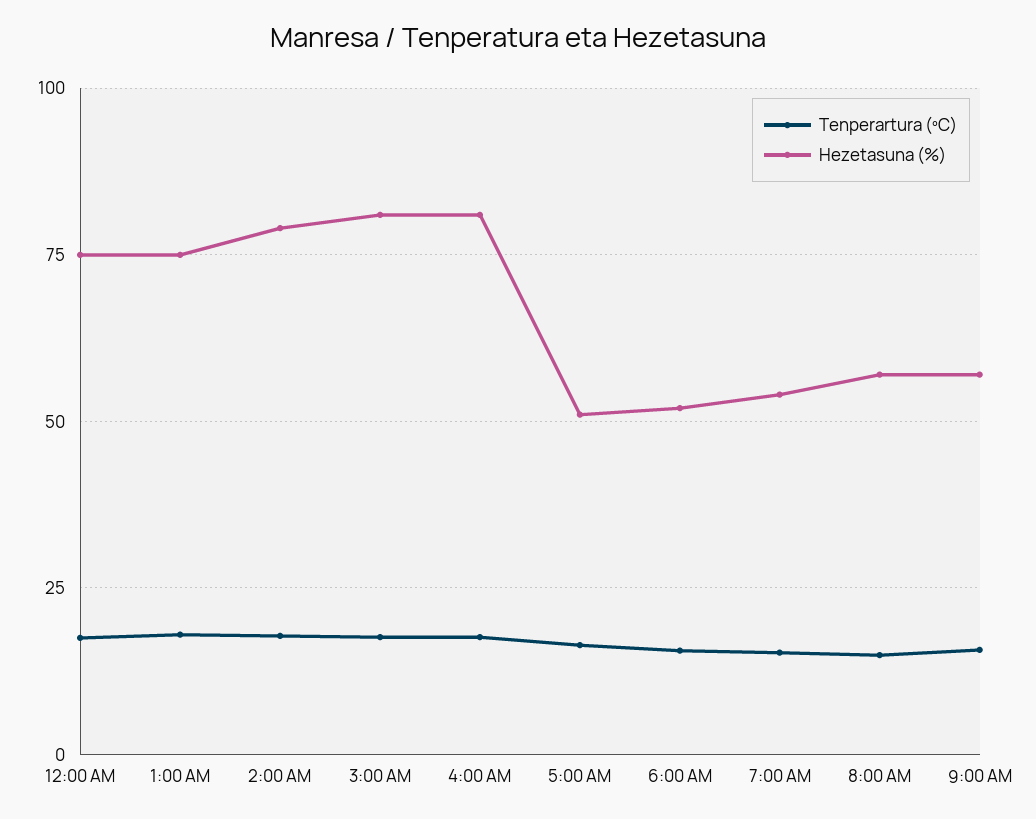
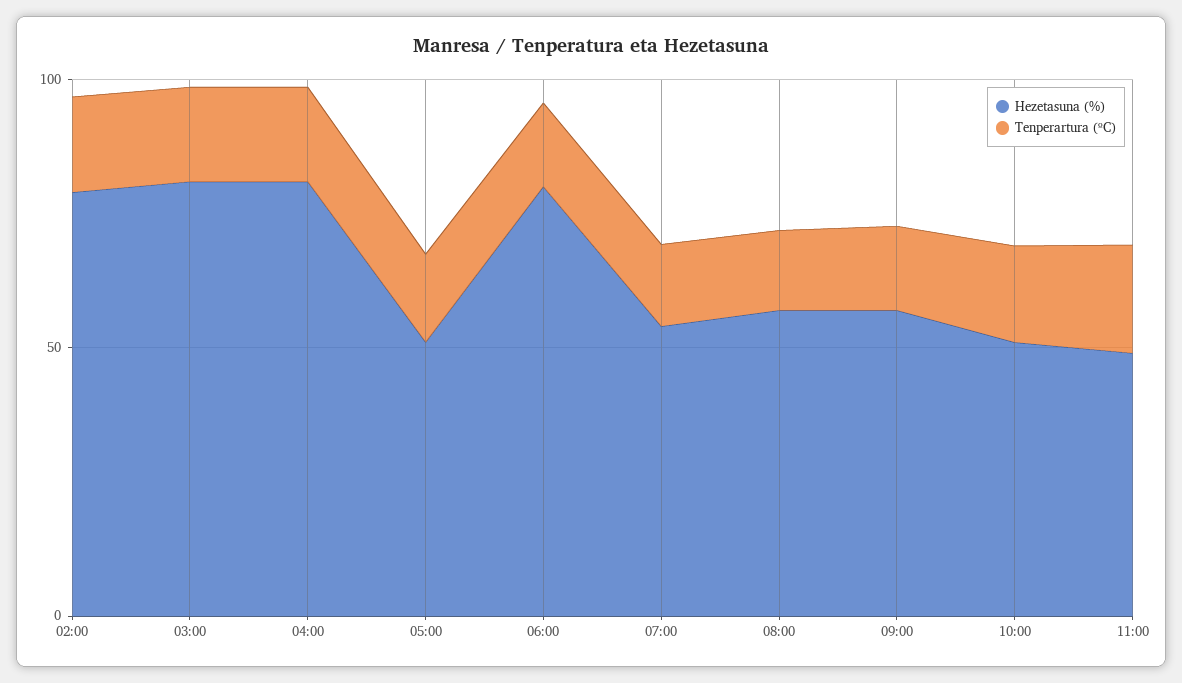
Tenperartura (ºC), 12:00 AM: 17.5 -> none
Hezetasuna (%), 12:00 AM: 75 -> none
Tenperartura (ºC), 1:00 AM: 17.5 -> none
Hezetasuna (%), 1:00 AM: 75 -> none
Hezetasuna (%), 6:00 AM: 52.5 -> 80
Hezetasuna (%), 10:00: none -> 50
Tenperartura (ºC), 10:00: none -> 20
Hezetasuna (%), 11:00: none -> 50
Tenperartura (ºC), 11:00: none -> 20

